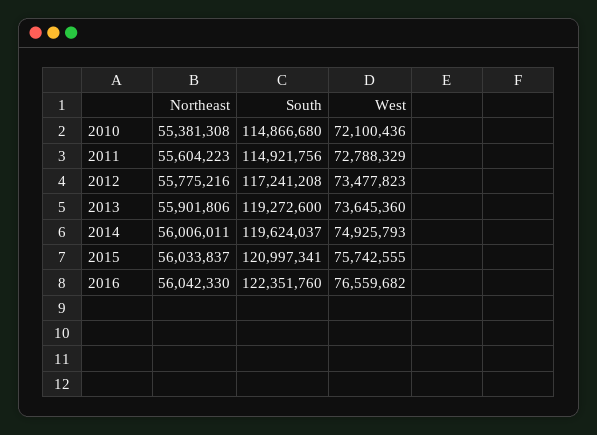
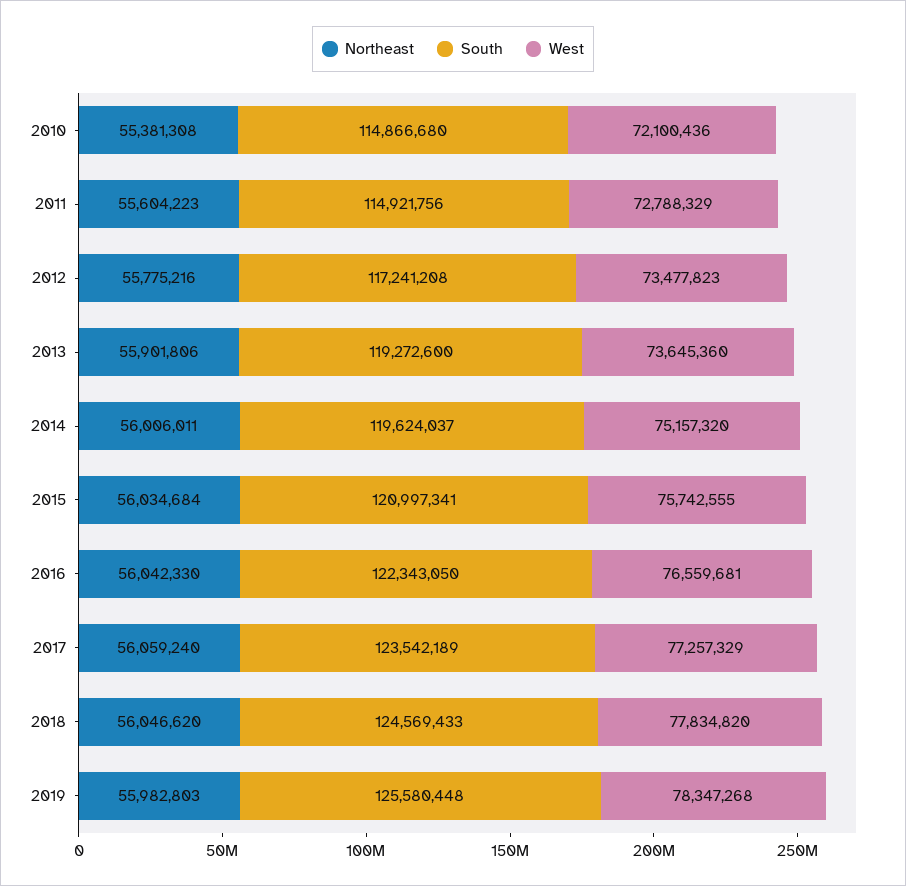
West, 2014: 74925793 -> 75157320
Northeast, 2015: 56033837 -> 56034684
South, 2016: 122351760 -> 122343050
West, 2016: 76559682 -> 76559681
Northeast, 2017: none -> 56059240
South, 2017: none -> 123542189
West, 2017: none -> 77257329
Northeast, 2018: none -> 56046620
South, 2018: none -> 124569433
West, 2018: none -> 77834820
Northeast, 2019: none -> 55982803
South, 2019: none -> 125580448
West, 2019: none -> 78347268

